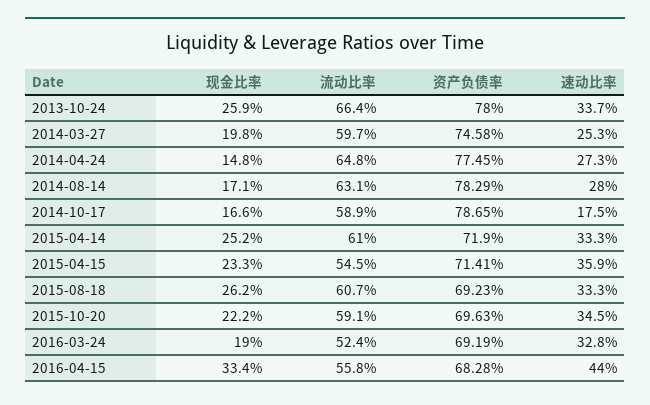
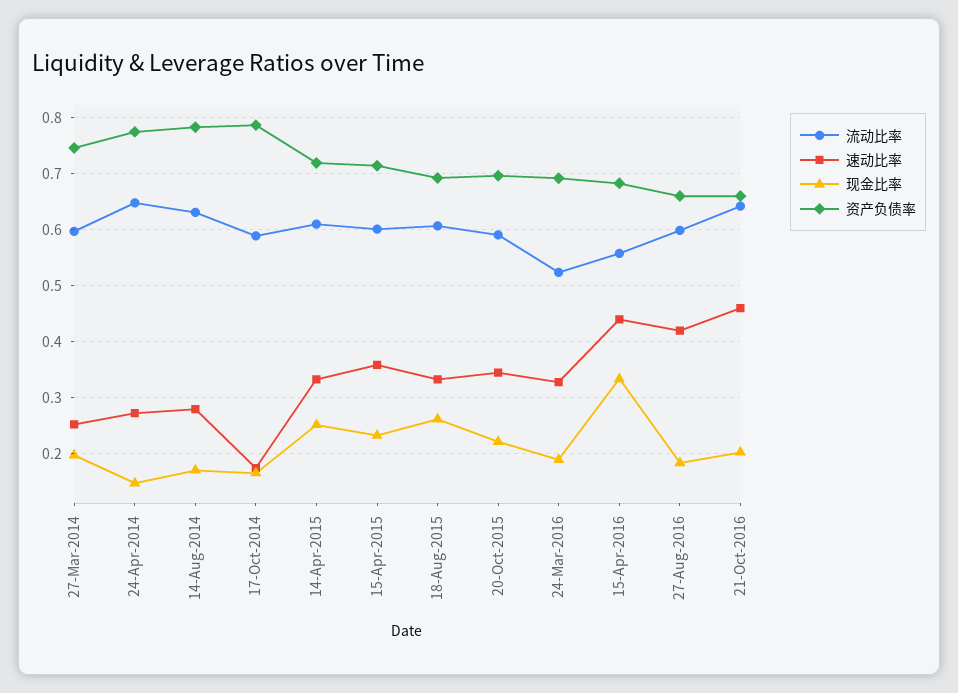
现金比率, 2013-10-24: 0.259 -> none
流动比率, 2013-10-24: 0.664 -> none
资产负债率, 2013-10-24: 0.78 -> none
速动比率, 2013-10-24: 0.337 -> none
流动比率, 2015-04-15: 0.545 -> 0.6
流动比率, 27-Aug-2016: none -> 0.6
速动比率, 27-Aug-2016: none -> 0.42
现金比率, 27-Aug-2016: none -> 0.18
资产负债率, 27-Aug-2016: none -> 0.66
流动比率, 21-Oct-2016: none -> 0.64
速动比率, 21-Oct-2016: none -> 0.46
现金比率, 21-Oct-2016: none -> 0.2
资产负债率, 21-Oct-2016: none -> 0.66

